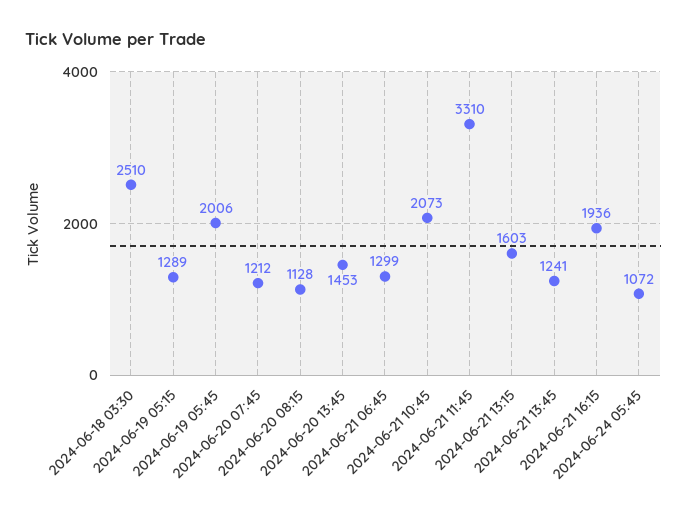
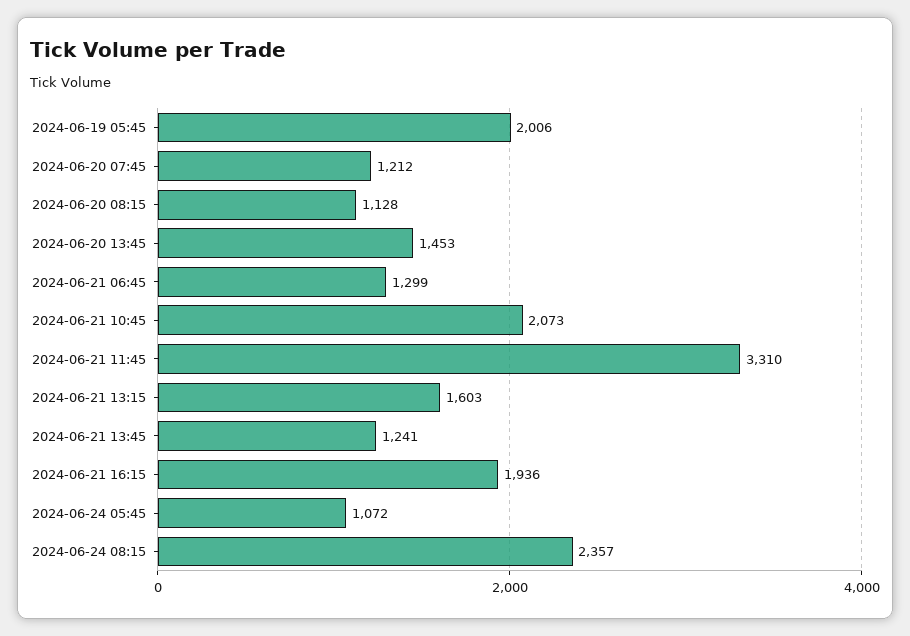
2024-06-18 03:30: 2510 -> none
2024-06-19 05:15: 1289 -> none
2024-06-24 08:15: none -> 2357

